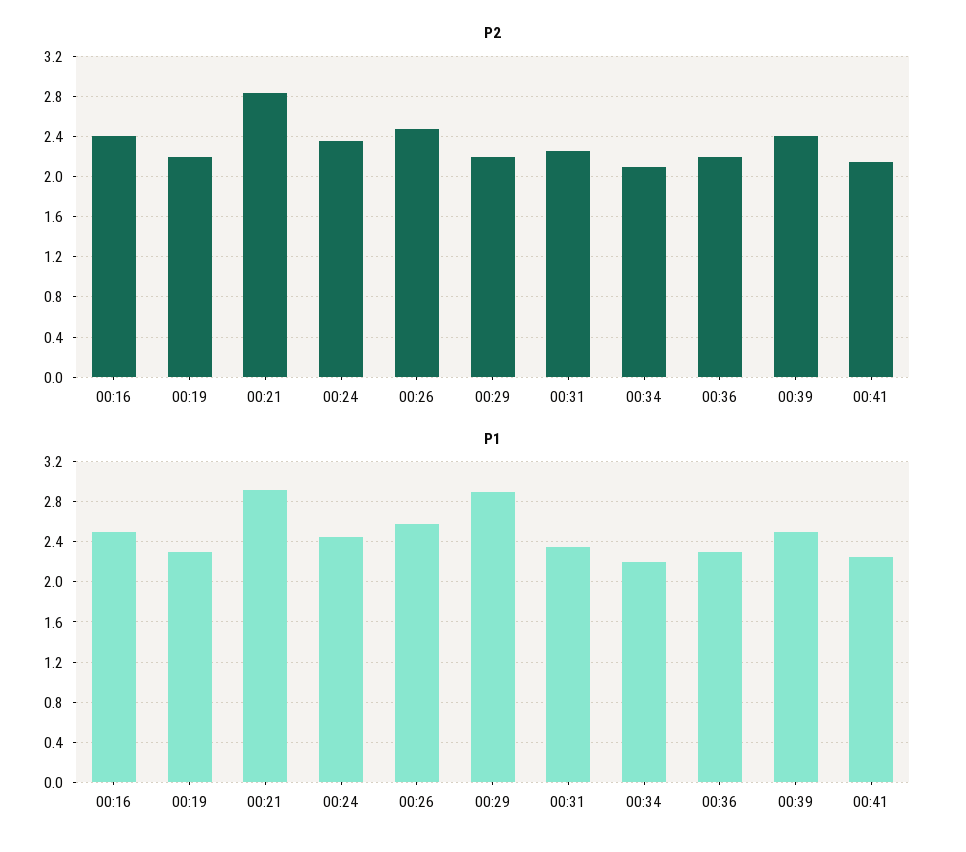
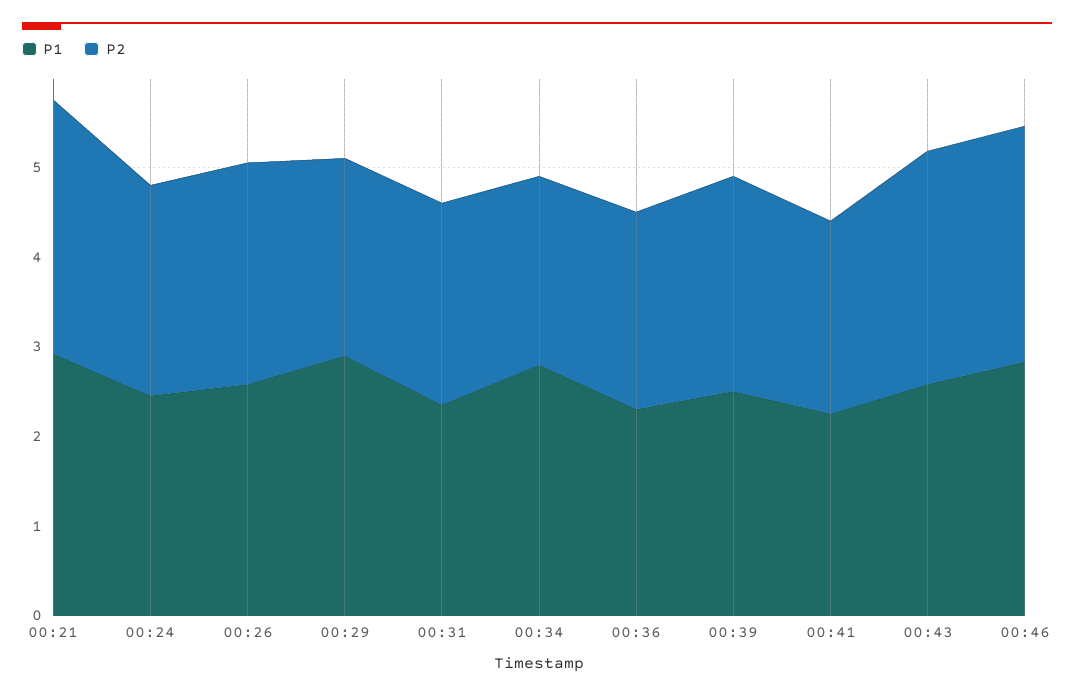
P2, 00:16: 2.4 -> none
P2, 00:19: 2.2 -> none
P1, 00:16: 2.5 -> none
P1, 00:19: 2.3 -> none
P1, 00:34: 2.2 -> 2.8
P1, 00:43: none -> 2.6
P2, 00:43: none -> 2.6
P1, 00:46: none -> 2.8
P2, 00:46: none -> 2.6

